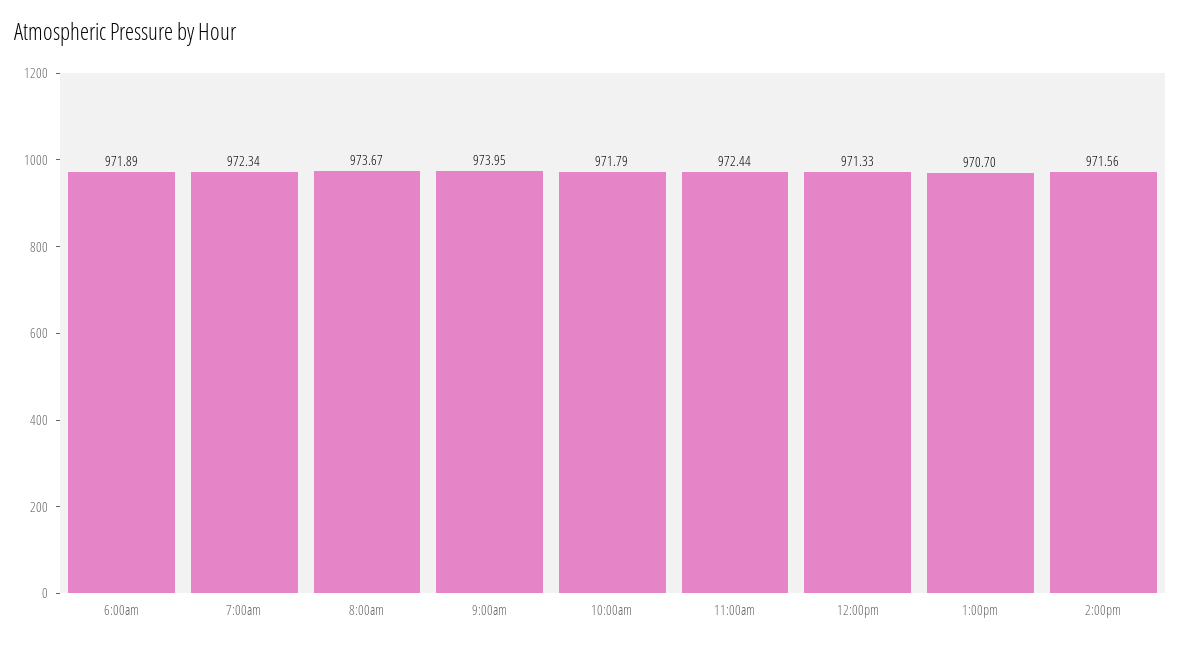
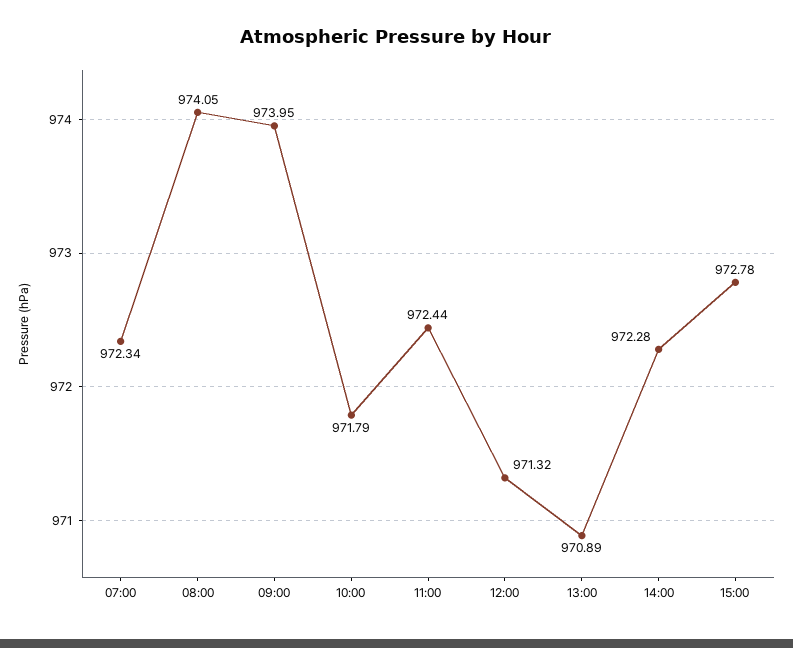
6:00am: 971.89 -> none
8:00am: 973.67 -> 974.05
12:00pm: 971.33 -> 971.32
1:00pm: 970.7 -> 970.89
2:00pm: 971.56 -> 972.28
15:00: none -> 972.78

